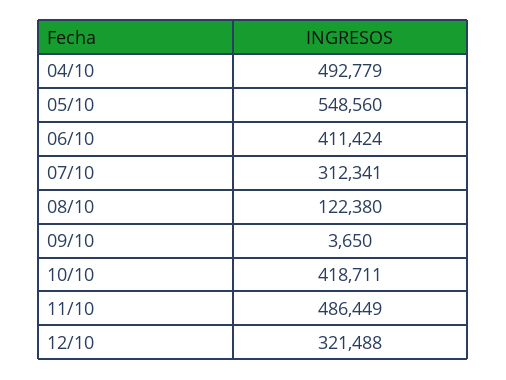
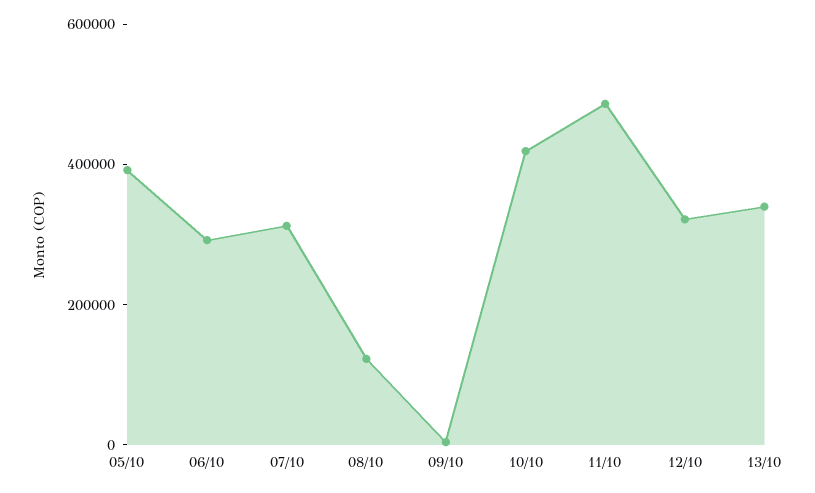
04/10: 492779 -> none
05/10: 548560 -> 400000
06/10: 411424 -> 300000
13/10: none -> 350000

